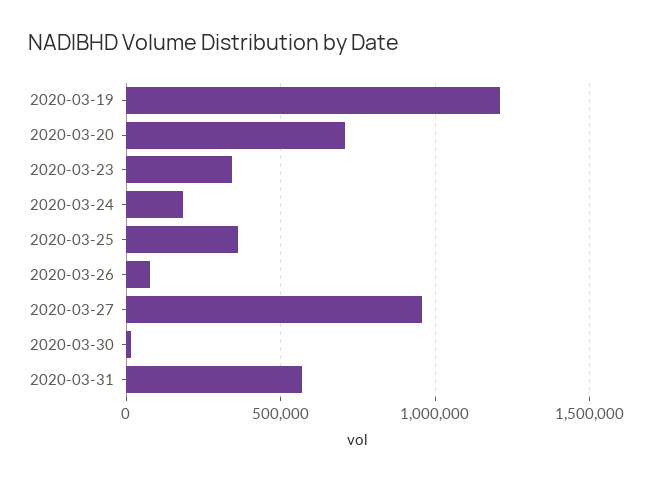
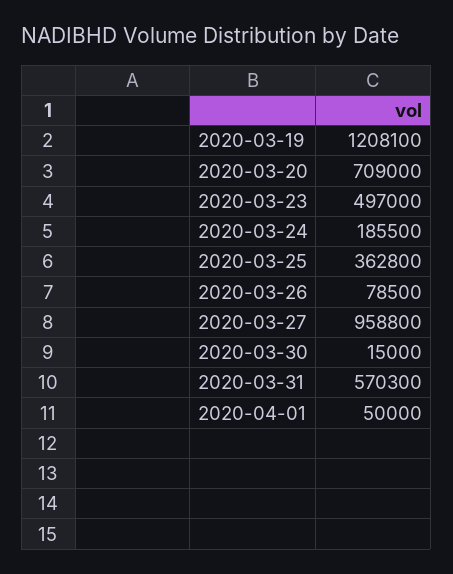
2020-03-23: 350000 -> 497000
2020-04-01: none -> 50000

